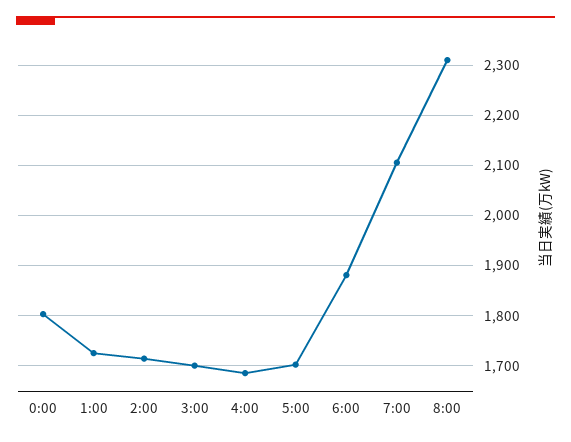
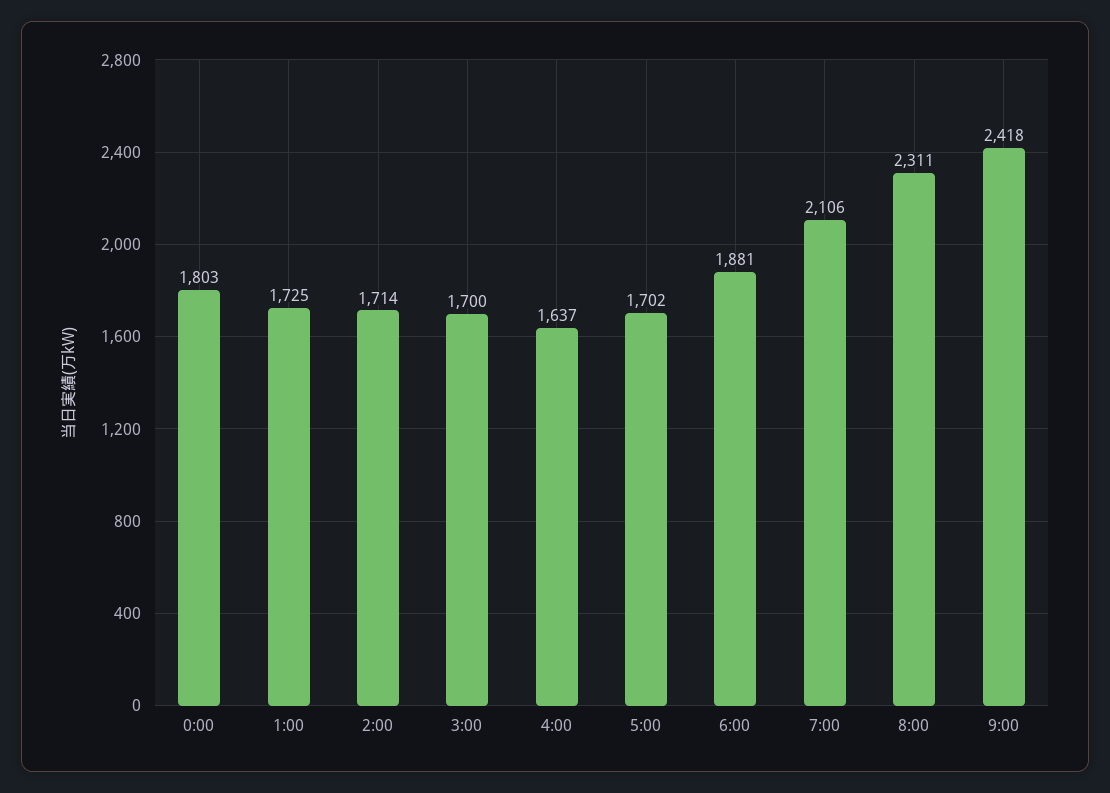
4:00: 1680 -> 1637
9:00: none -> 2418

